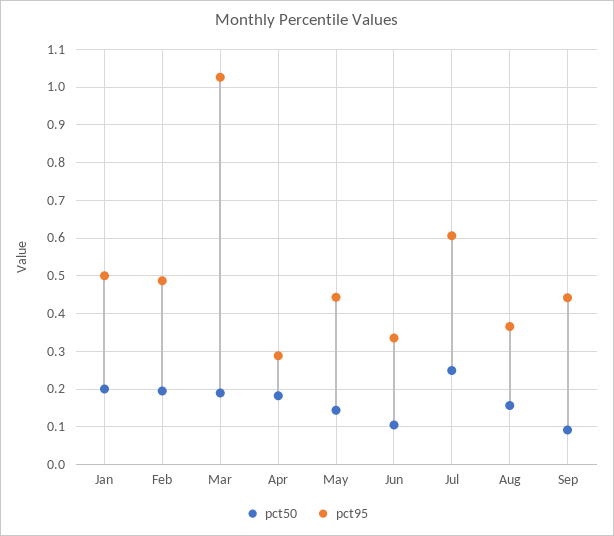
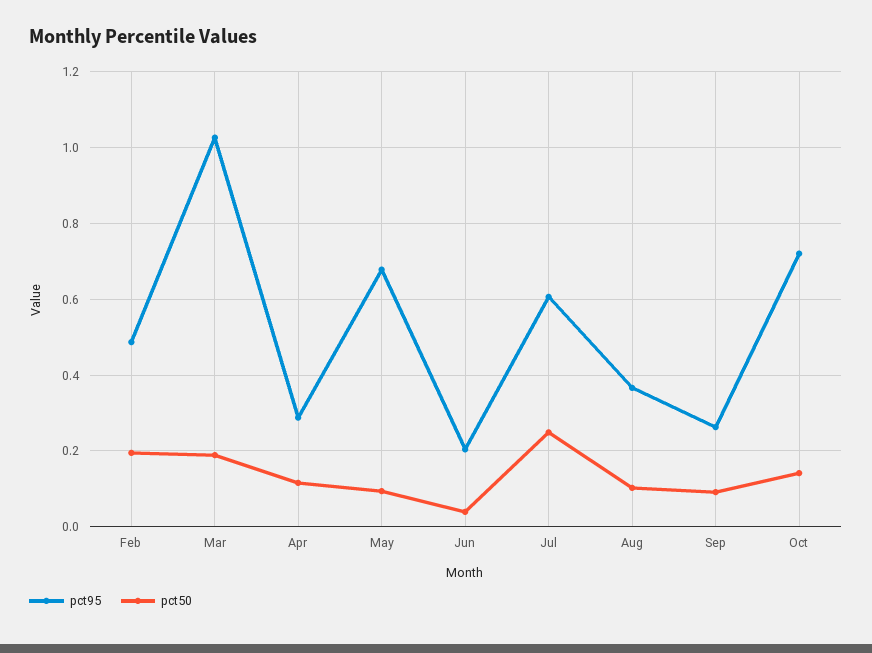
pct50, Jan: 0.2 -> none
pct95, Jan: 0.5 -> none
pct50, Apr: 0.18 -> 0.12
pct50, May: 0.14 -> 0.1
pct95, May: 0.44 -> 0.68
pct50, Jun: 0.1 -> 0.04
pct95, Jun: 0.34 -> 0.2
pct50, Aug: 0.16 -> 0.1
pct95, Sep: 0.44 -> 0.26
pct95, Oct: none -> 0.72
pct50, Oct: none -> 0.14

